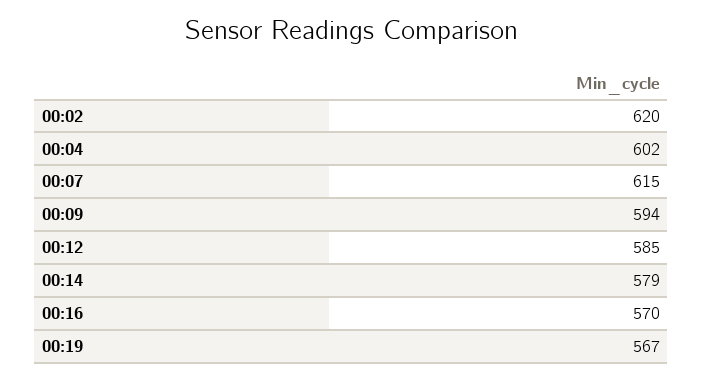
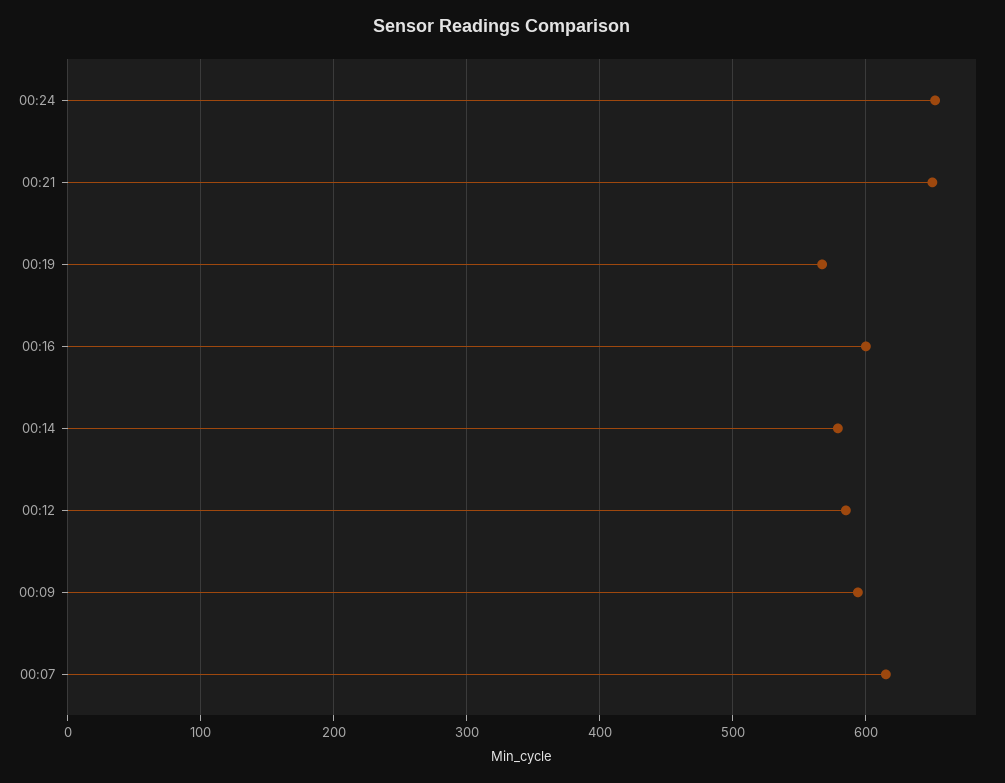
00:02: 620 -> none
00:04: 602 -> none
00:16: 570 -> 600
00:24: none -> 650
00:21: none -> 650

